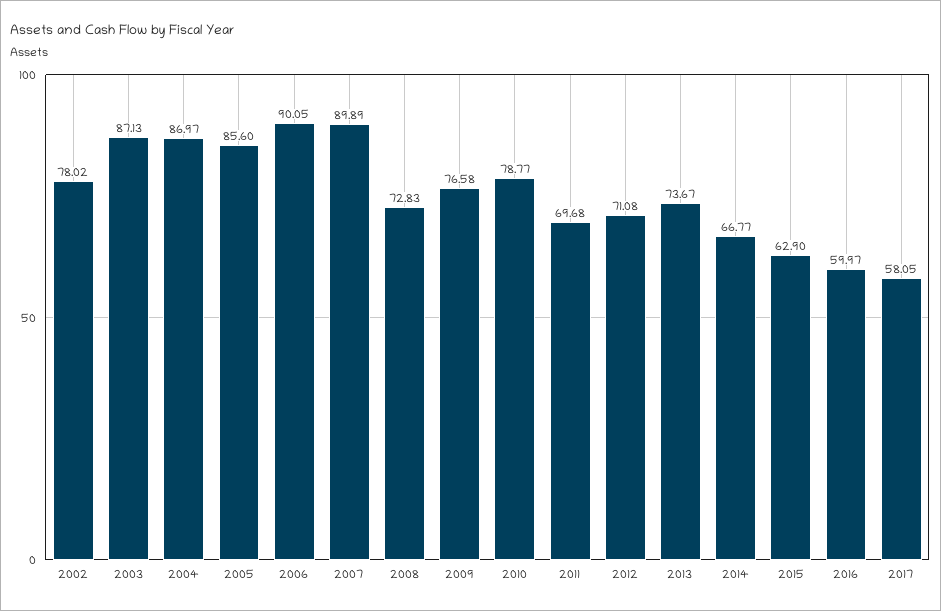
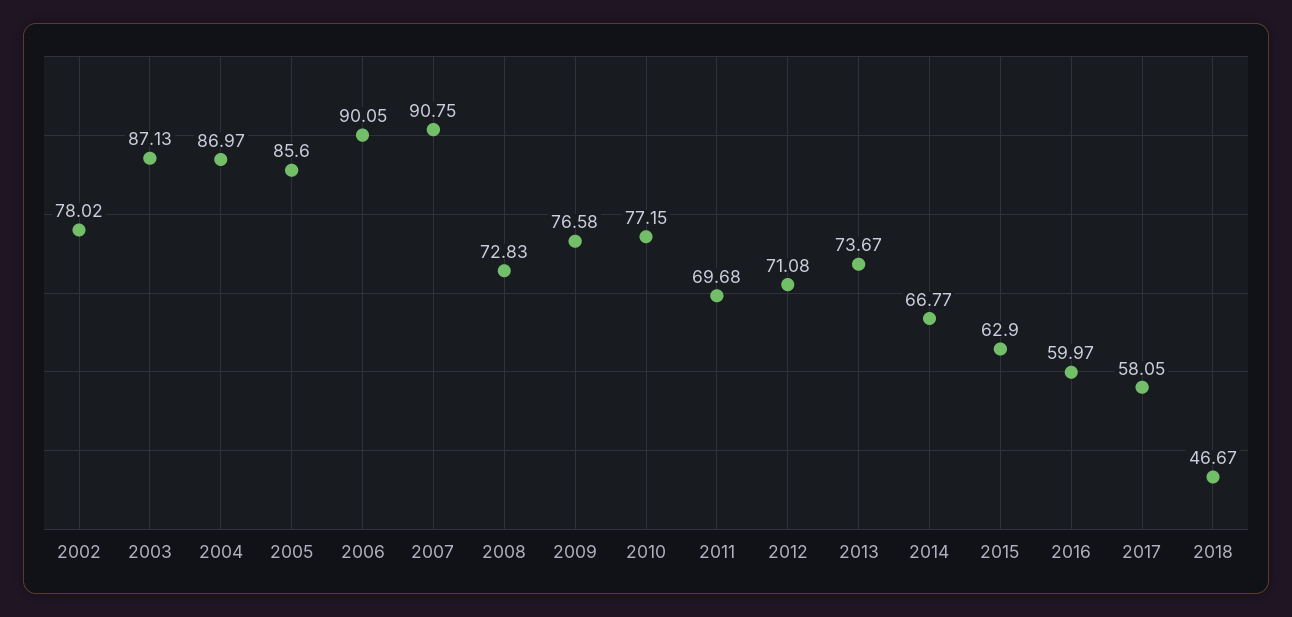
2007: 89.89 -> 90.75
2010: 78.77 -> 77.15
2018: none -> 46.67

